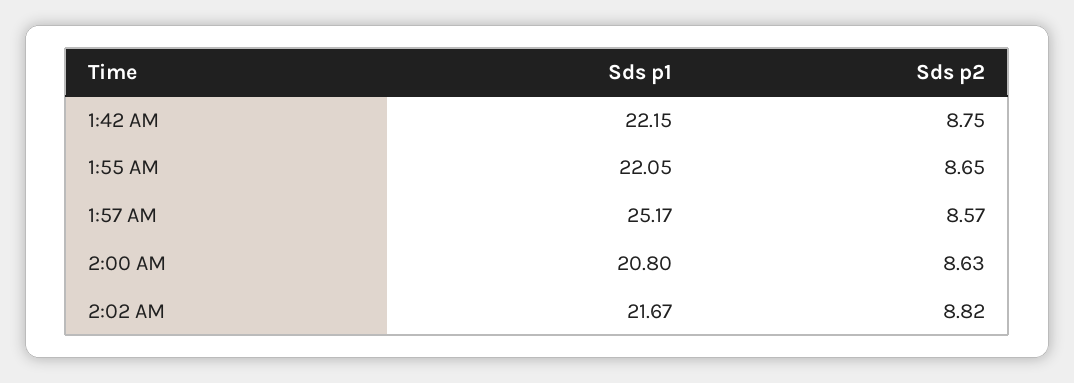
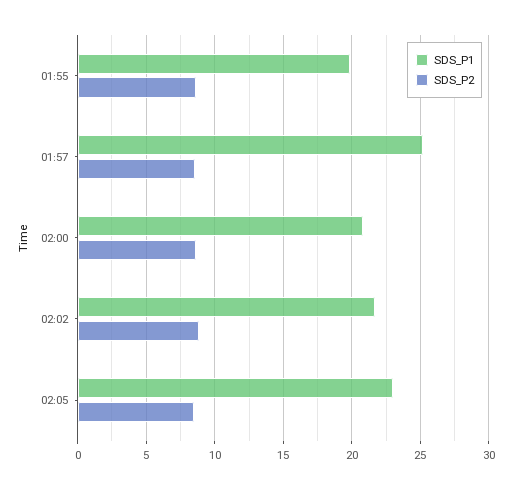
Sds p1, 1:42 AM: 22.15 -> none
Sds p2, 1:42 AM: 8.75 -> none
Sds p1, 1:55 AM: 22.05 -> 20
Sds p1, 02:05: none -> 23
Sds p2, 02:05: none -> 8.5

